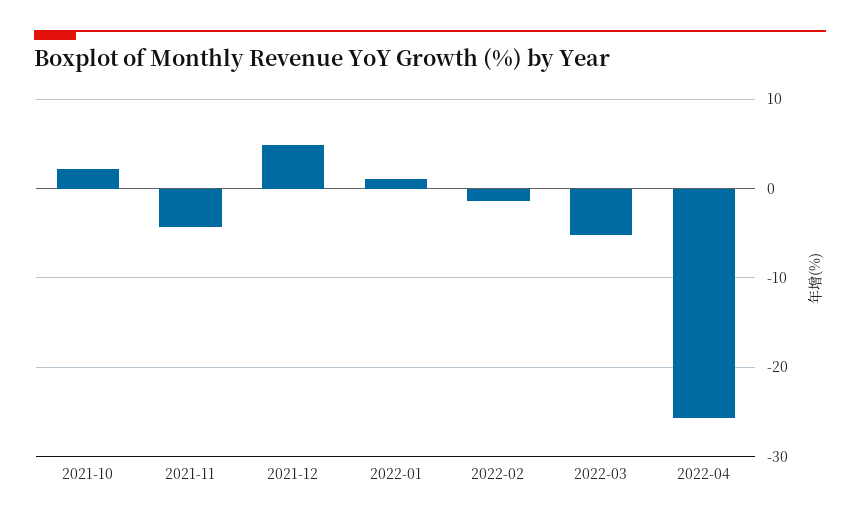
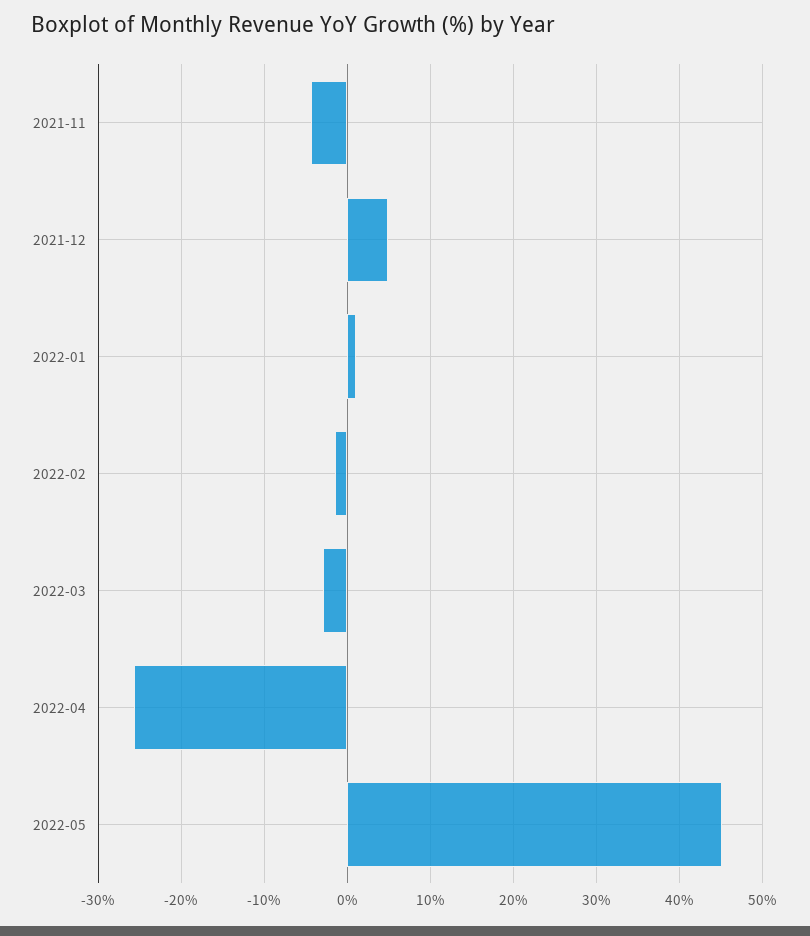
2021-10: 2 -> none
2022-03: -5 -> -3
2022-05: none -> 45

